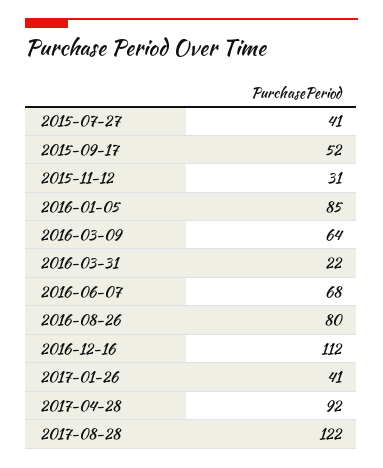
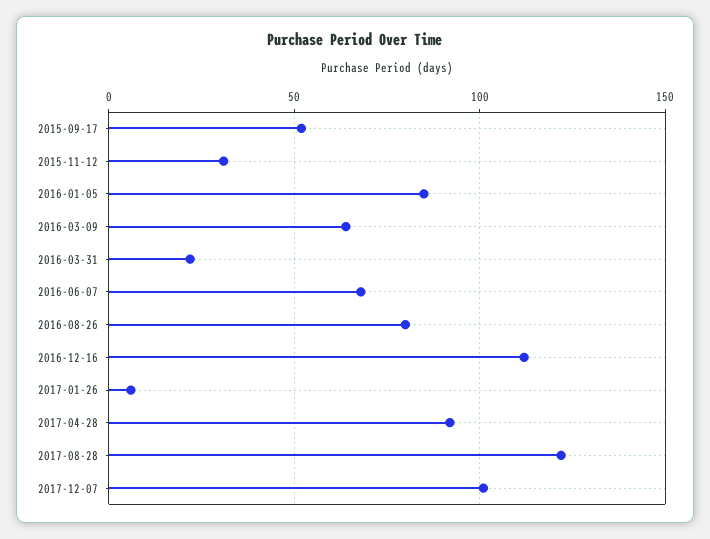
2015-07-27: 41 -> none
2017-01-26: 41 -> 5
2017-12-07: none -> 100

